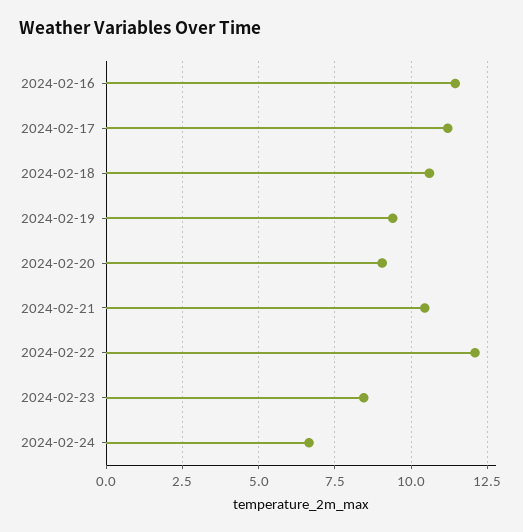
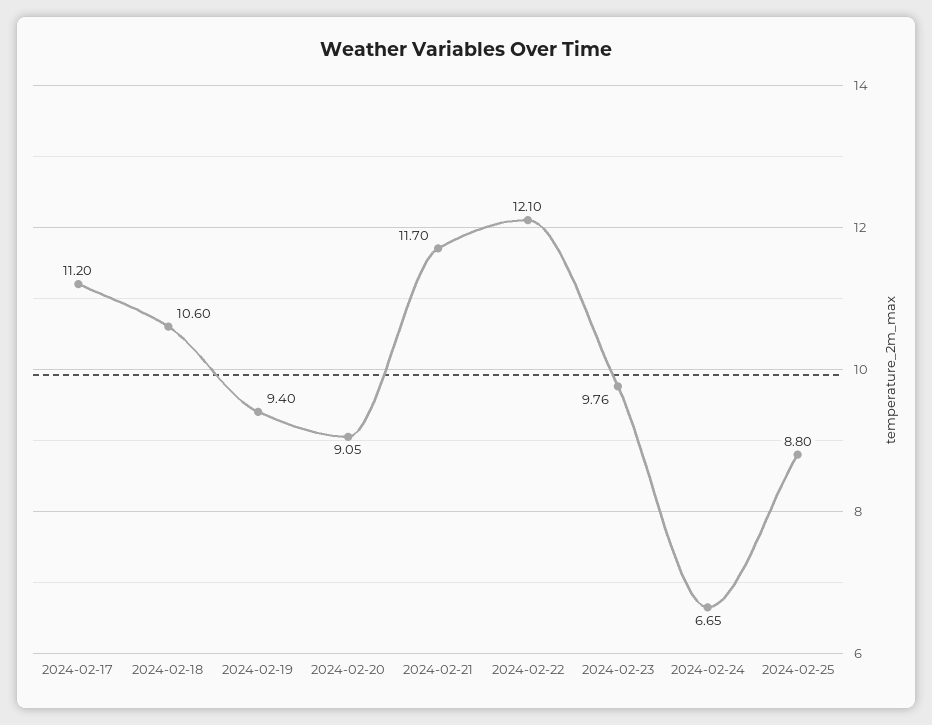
2024-02-16: 11.5 -> none
2024-02-21: 10.5 -> 11.7
2024-02-23: 8.5 -> 9.76
2024-02-25: none -> 8.8

